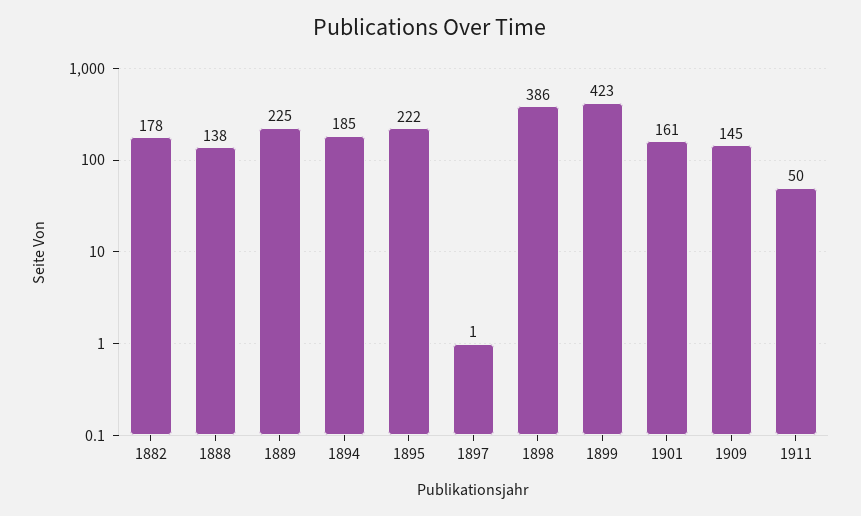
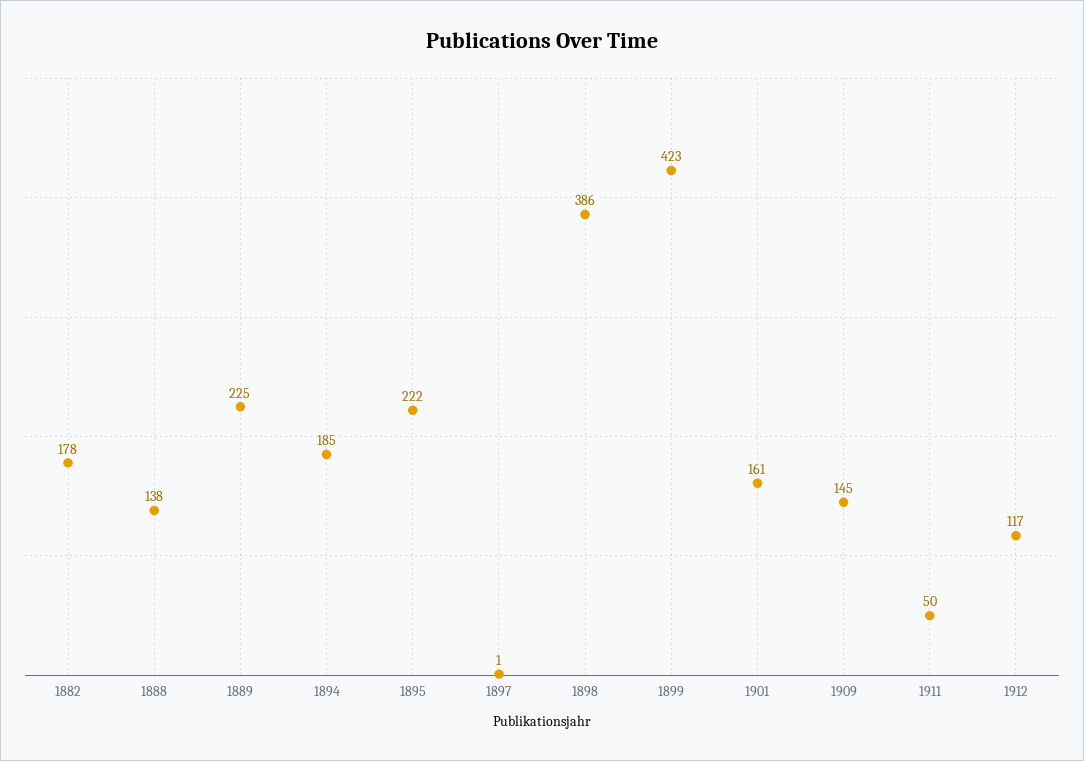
1912: none -> 117

